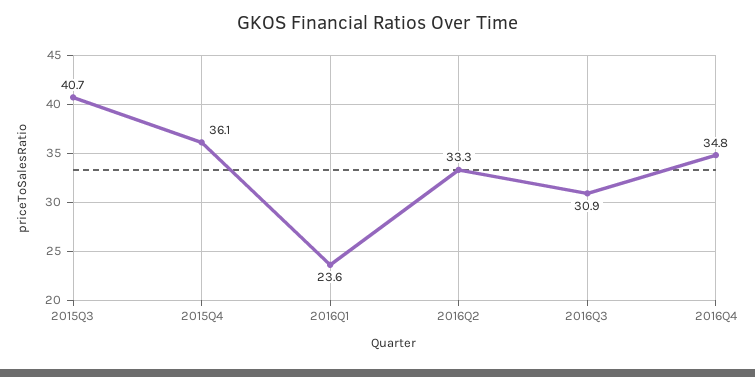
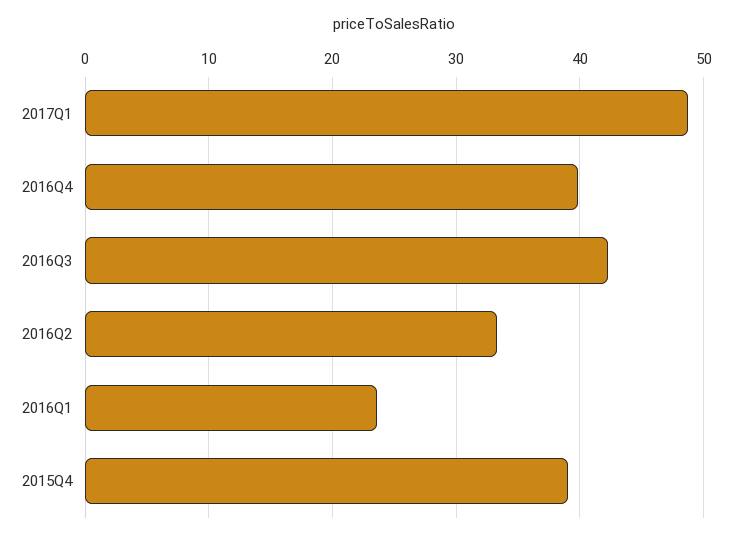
2015Q3: 40.7 -> none
2015Q4: 36.1 -> 39
2016Q3: 30.9 -> 42
2016Q4: 34.8 -> 40
2017Q1: none -> 49

